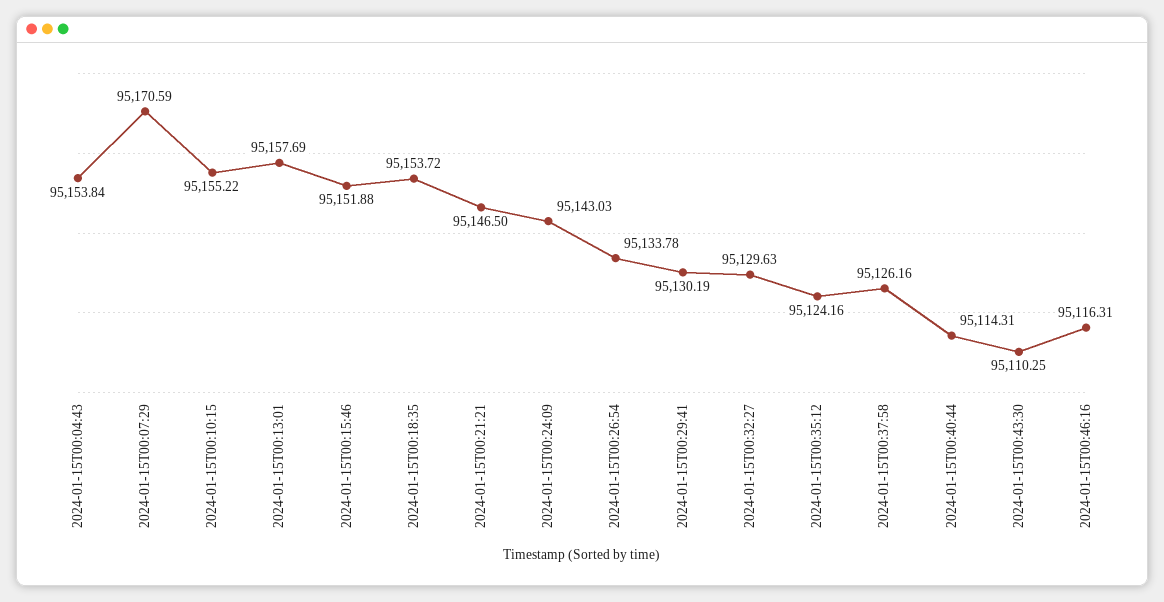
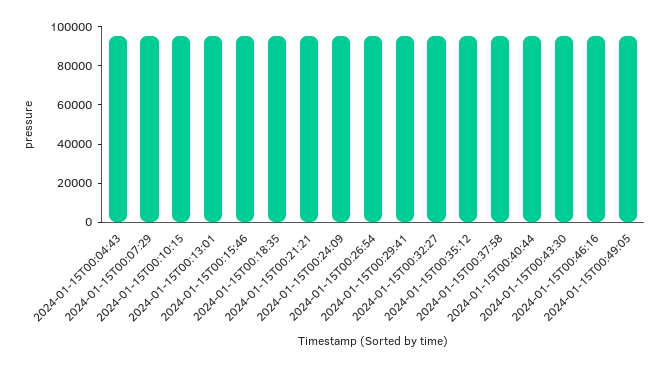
2024-01-15T00:49:05: none -> 95000

